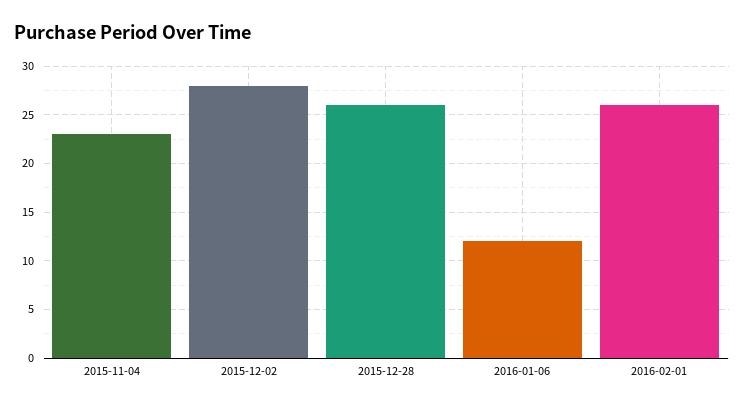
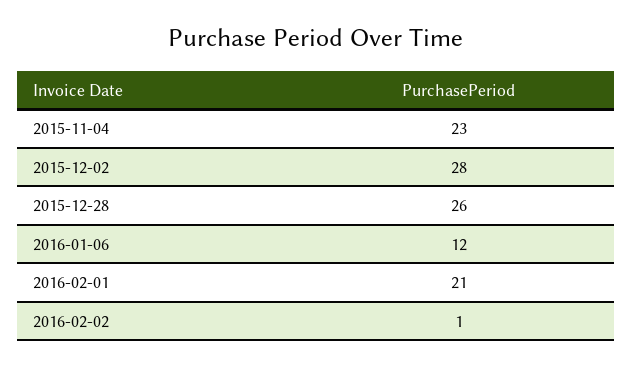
2016-02-01: 26 -> 21
2016-02-02: none -> 1

